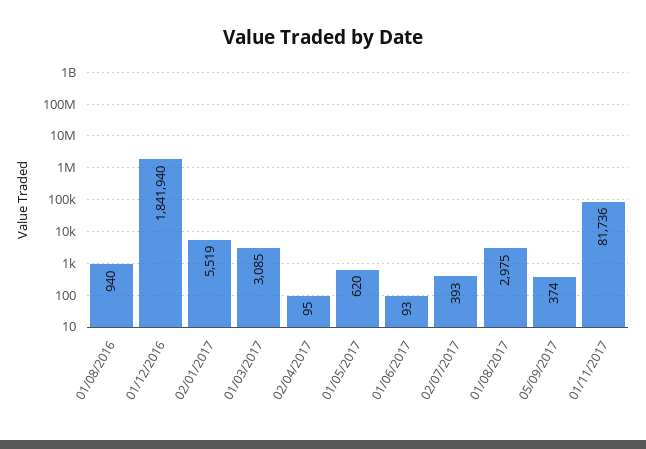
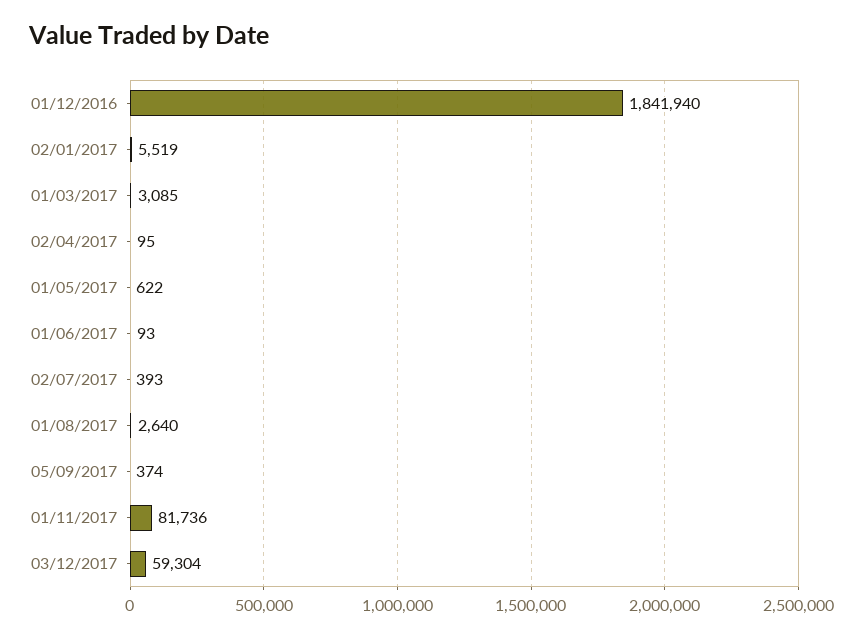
01/08/2016: 940 -> none
01/05/2017: 620 -> 622
01/08/2017: 2975 -> 2640
03/12/2017: none -> 59304

